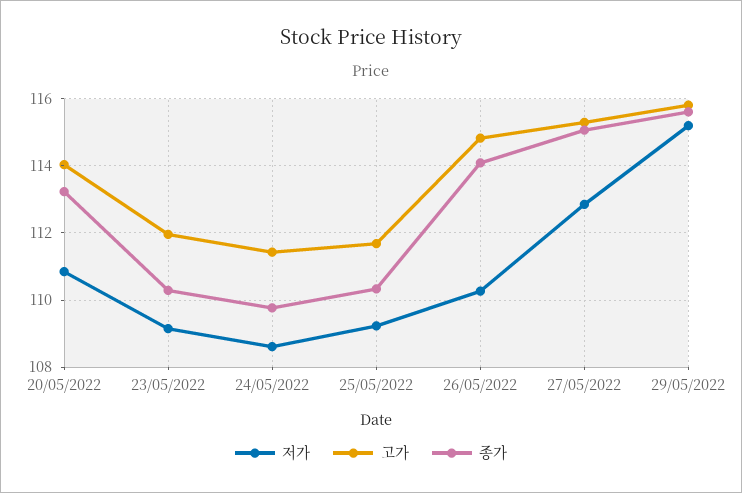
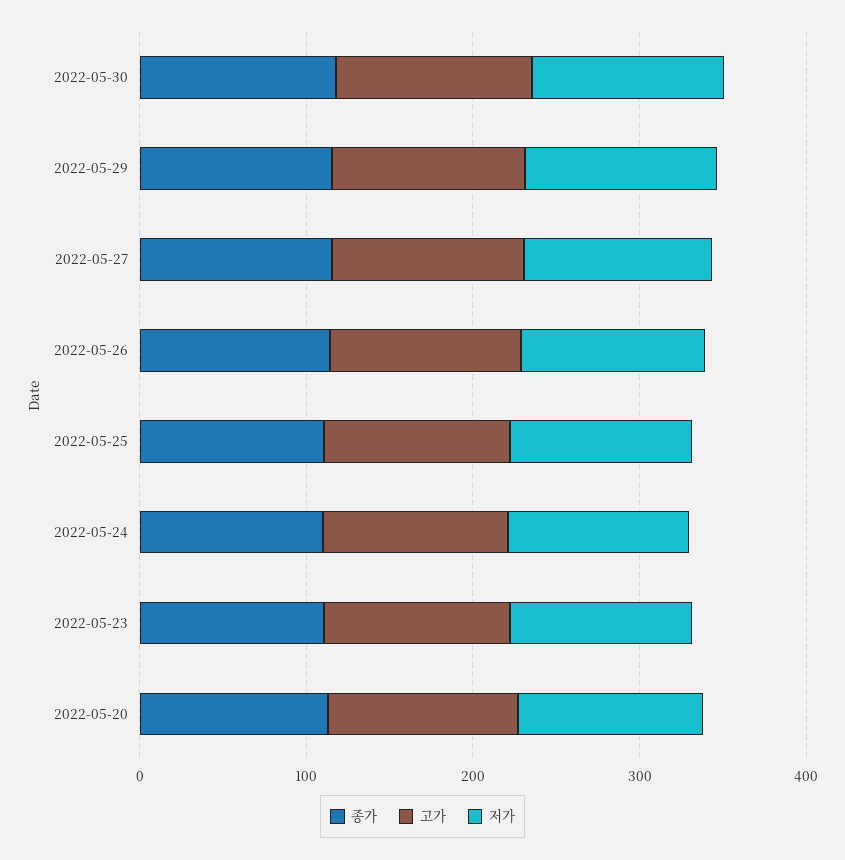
종가, 2022-05-30: none -> 120
고가, 2022-05-30: none -> 120
저가, 2022-05-30: none -> 120

